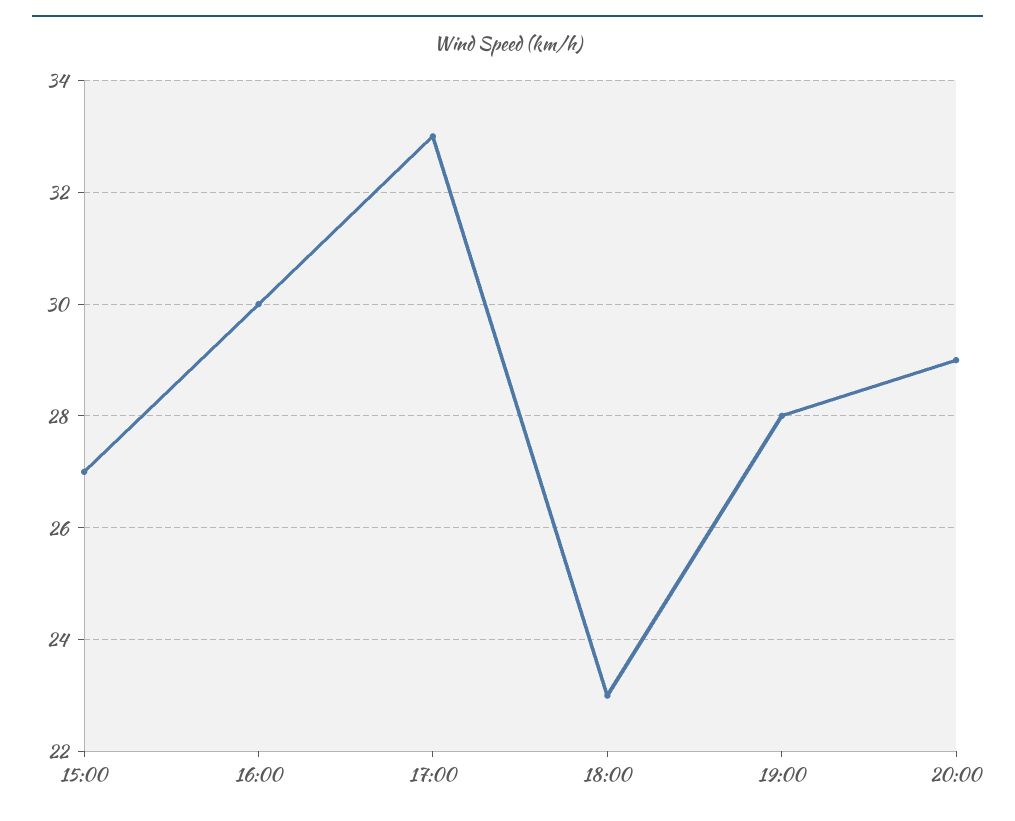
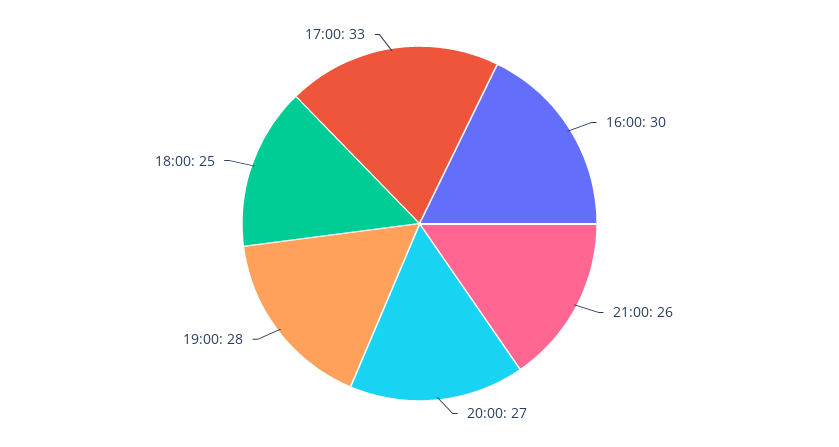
15:00: 27 -> none
18:00: 23 -> 25
20:00: 29 -> 27
21:00: none -> 26

